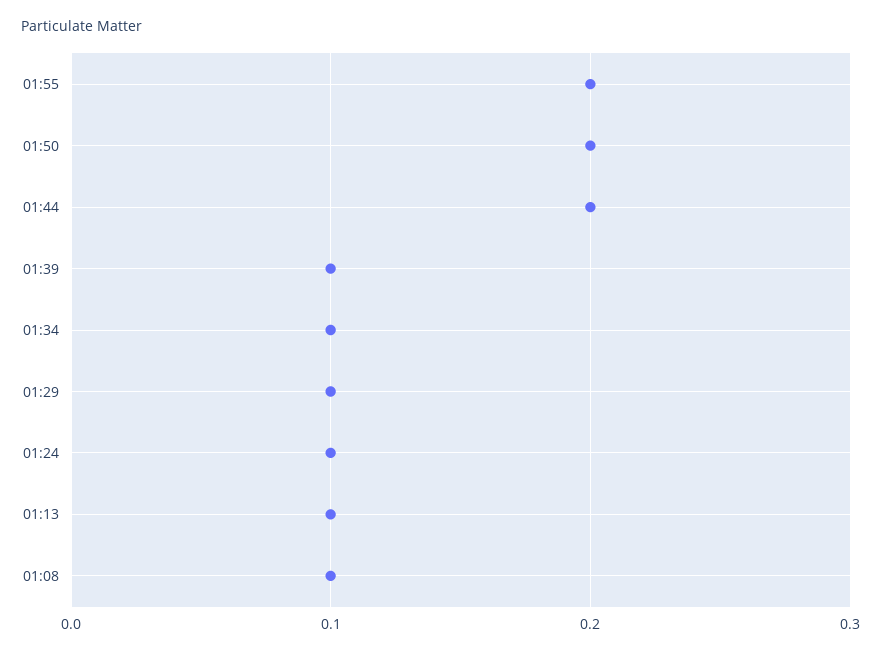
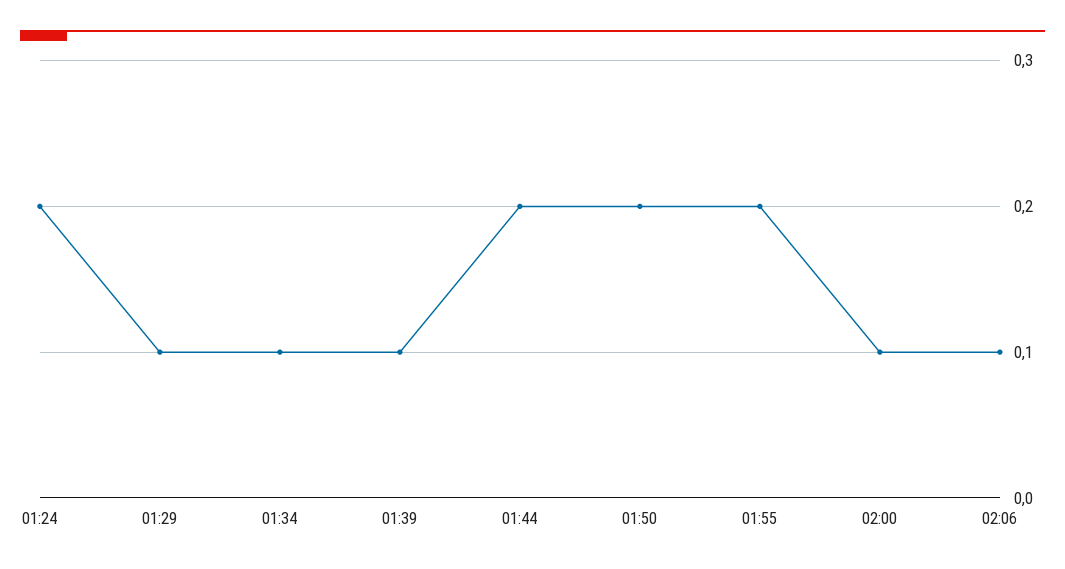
01:24: 0.1 -> 0.2
01:13: 0.1 -> none
01:08: 0.1 -> none
02:00: none -> 0.1
02:06: none -> 0.1

